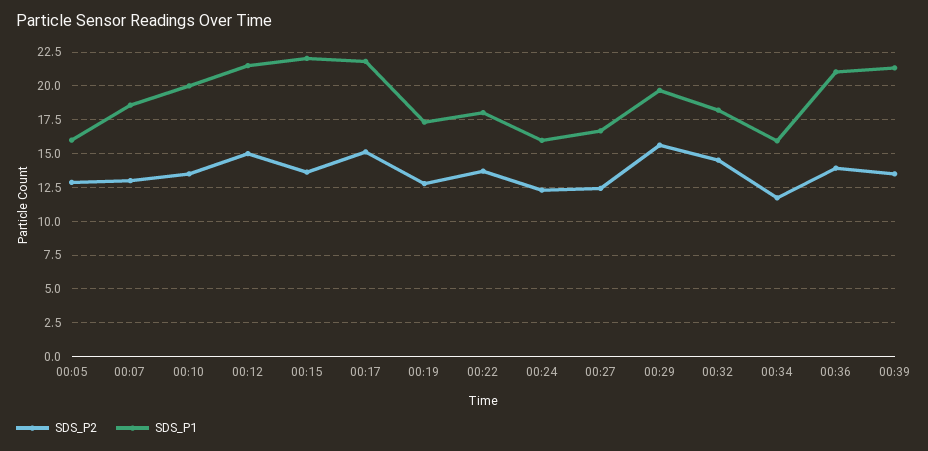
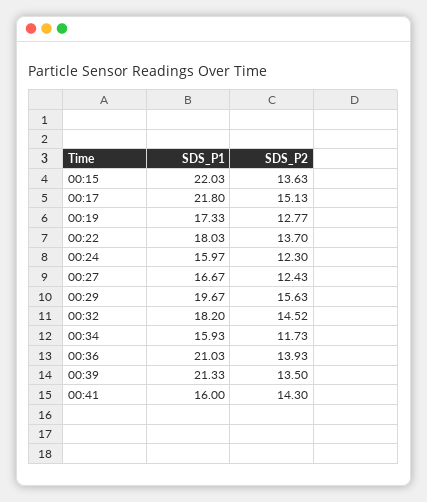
SDS_P2, 00:05: 13 -> none
SDS_P1, 00:05: 16 -> none
SDS_P2, 00:07: 13 -> none
SDS_P1, 00:07: 18.5 -> none
SDS_P2, 00:10: 13.5 -> none
SDS_P1, 00:10: 20 -> none
SDS_P2, 00:12: 15 -> none
SDS_P1, 00:12: 21.5 -> none
SDS_P1, 00:41: none -> 16
SDS_P2, 00:41: none -> 14.3

